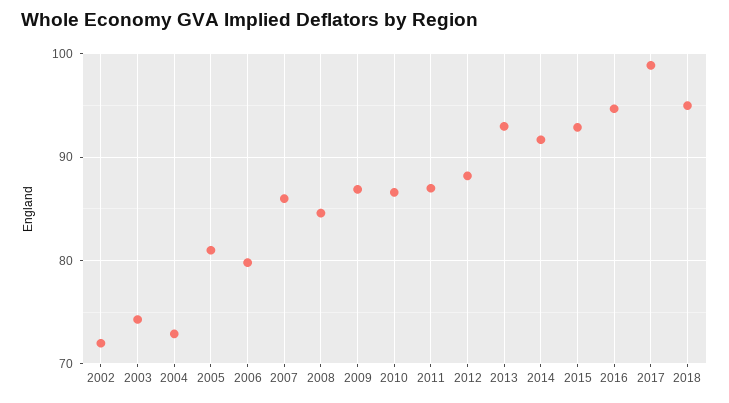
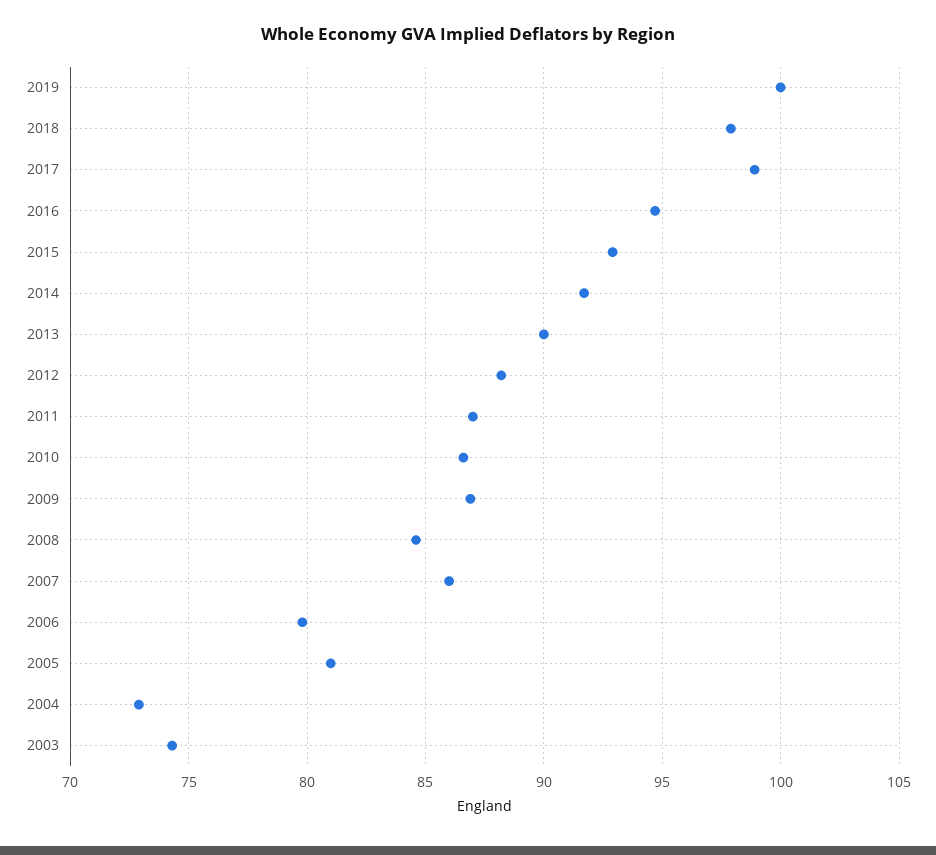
2002: 72 -> none
2013: 93 -> 90
2018: 95 -> 98
2019: none -> 100

